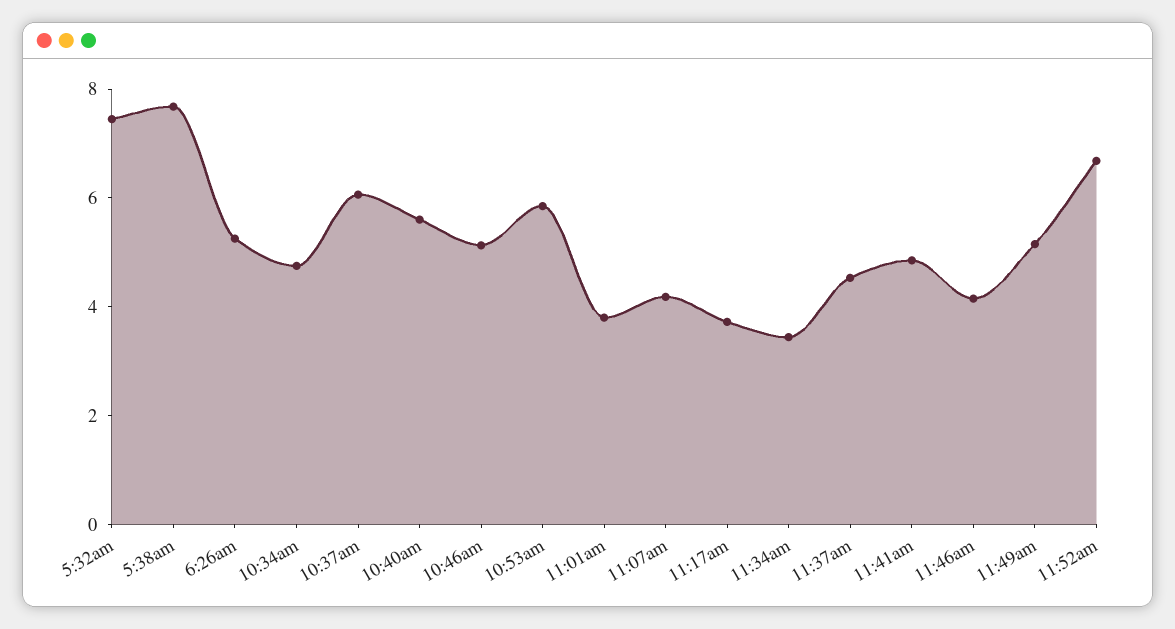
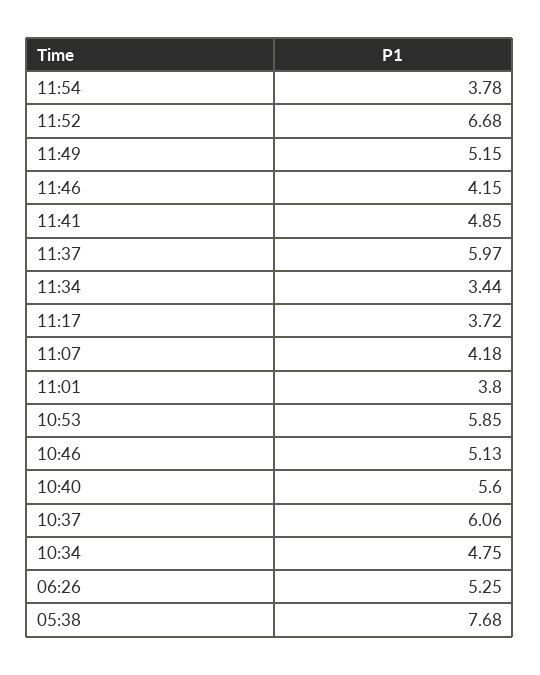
5:32am: 7.5 -> none
11:37am: 4.5 -> 5.97
11:54: none -> 3.78

